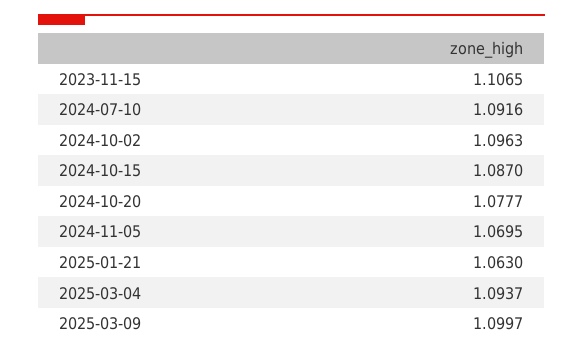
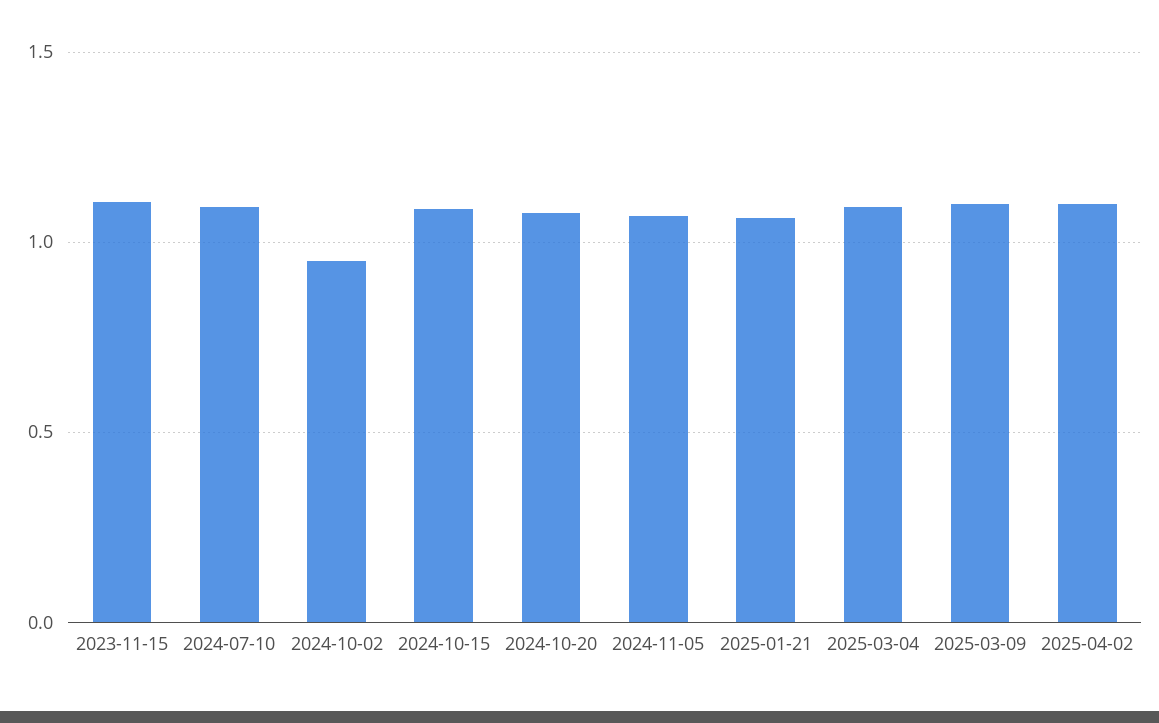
2024-10-02: 1.0963 -> 0.95
2025-04-02: none -> 1.1

